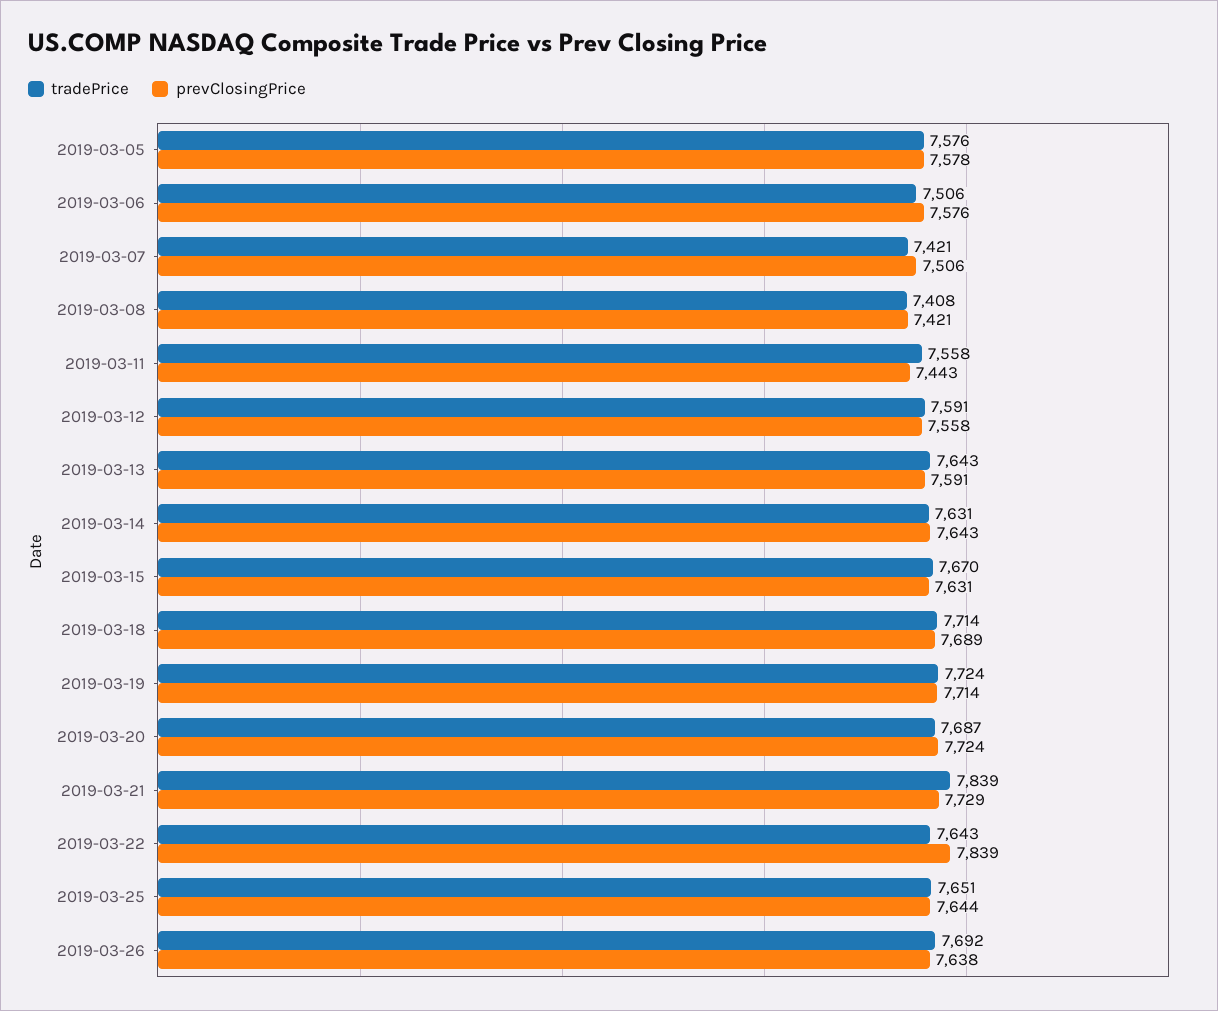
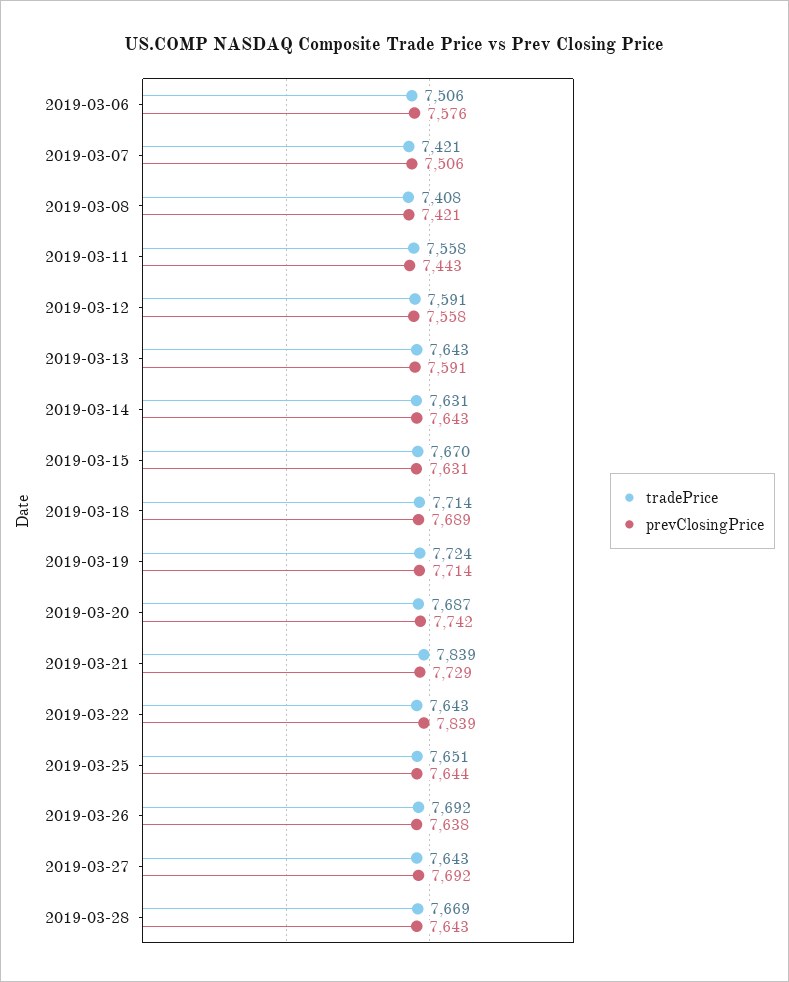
tradePrice, 2019-03-05: 7576 -> none
prevClosingPrice, 2019-03-05: 7578 -> none
prevClosingPrice, 2019-03-20: 7724 -> 7742
tradePrice, 2019-03-27: none -> 7643
prevClosingPrice, 2019-03-27: none -> 7692
tradePrice, 2019-03-28: none -> 7669
prevClosingPrice, 2019-03-28: none -> 7643

